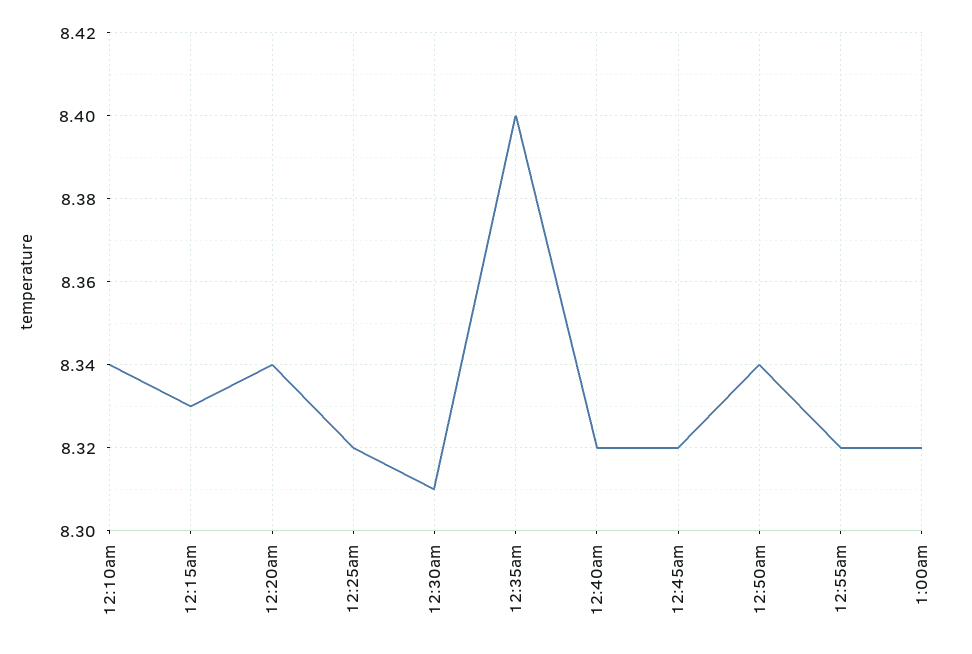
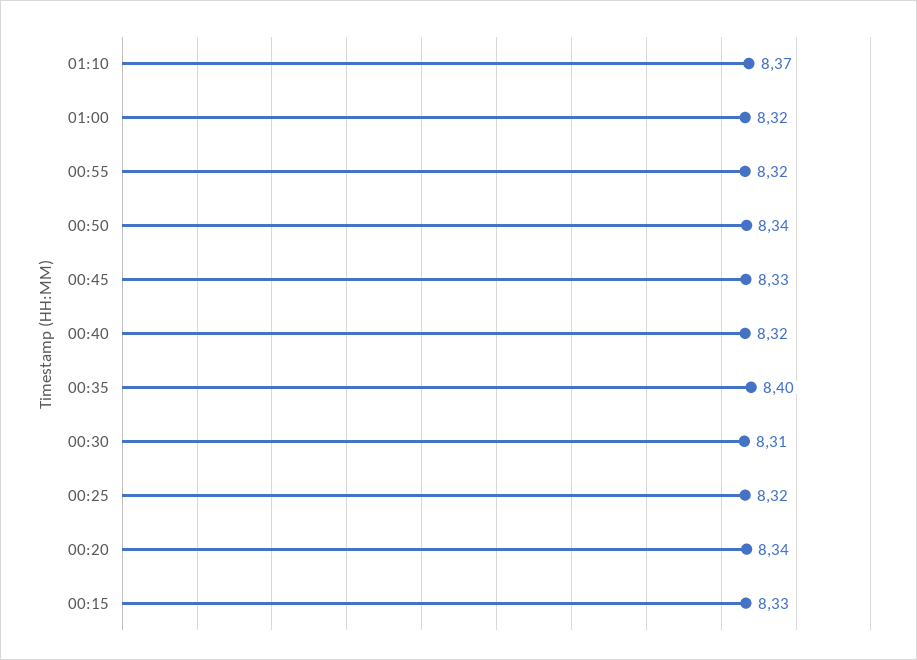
12:10am: 8.34 -> none
12:45am: 8.32 -> 8.33
01:10: none -> 8.37

